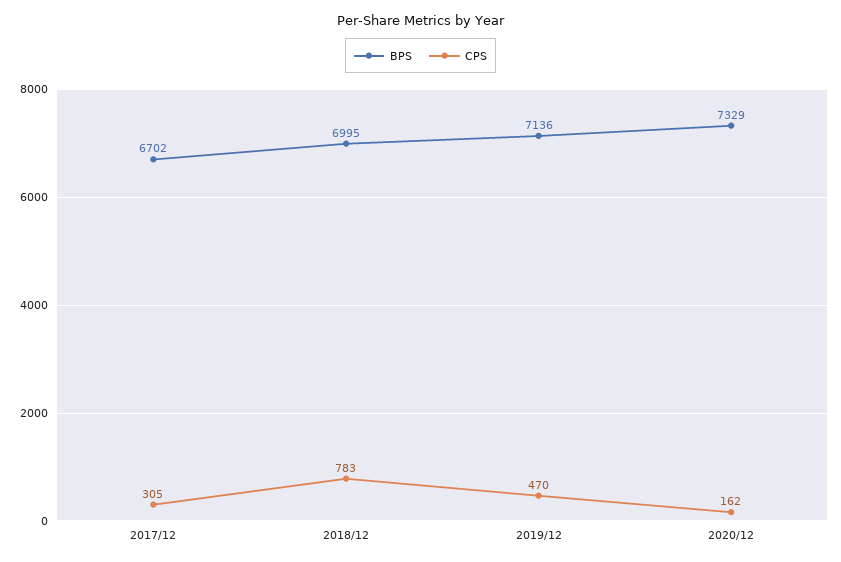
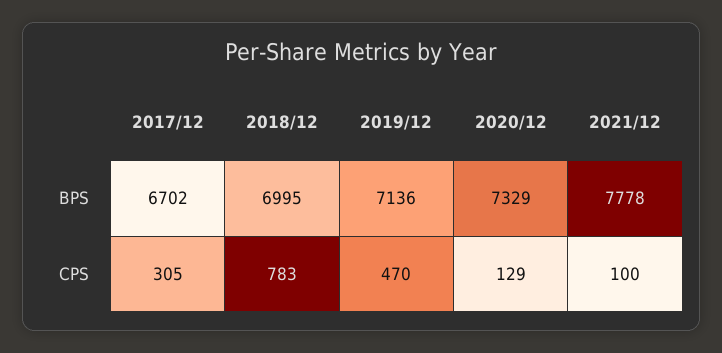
CPS, 2020/12: 162 -> 129
BPS, 2021/12: none -> 7778
CPS, 2021/12: none -> 100

